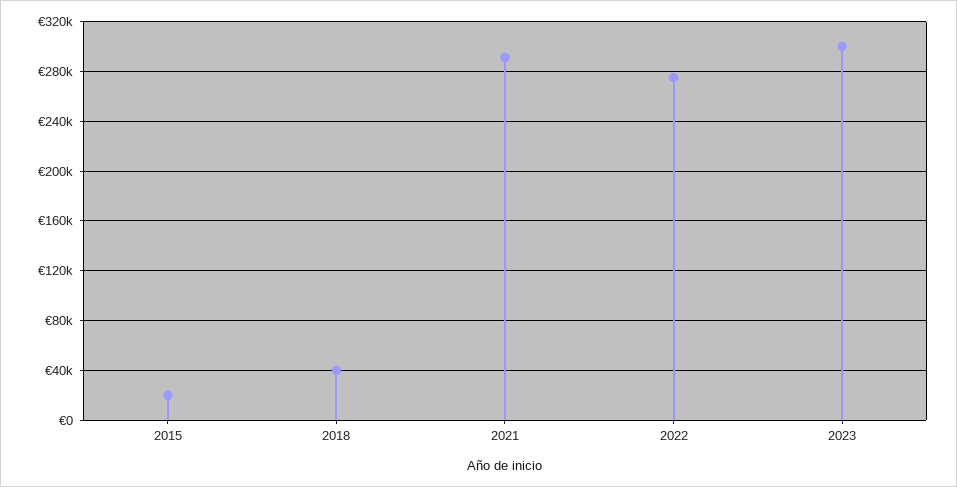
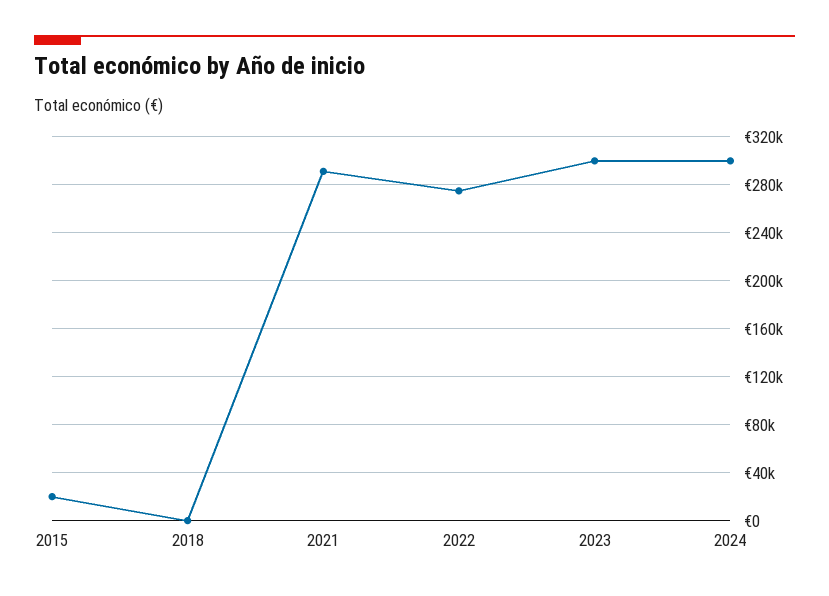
2018: 40000 -> 0
2024: none -> 300000

